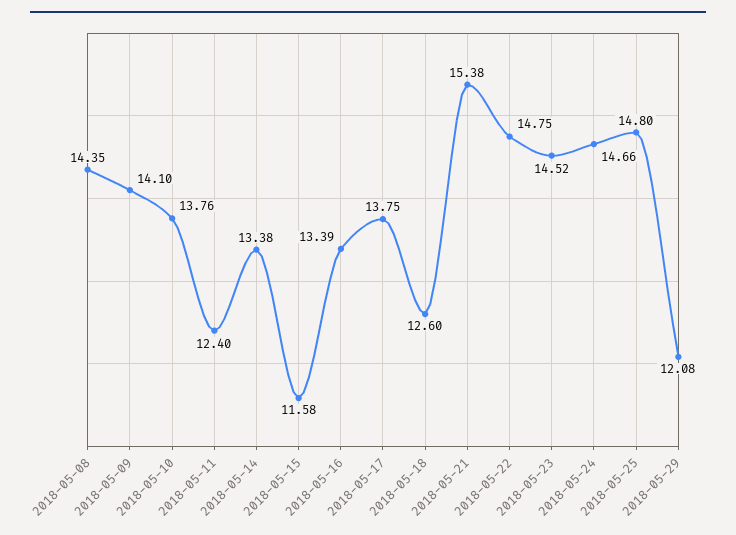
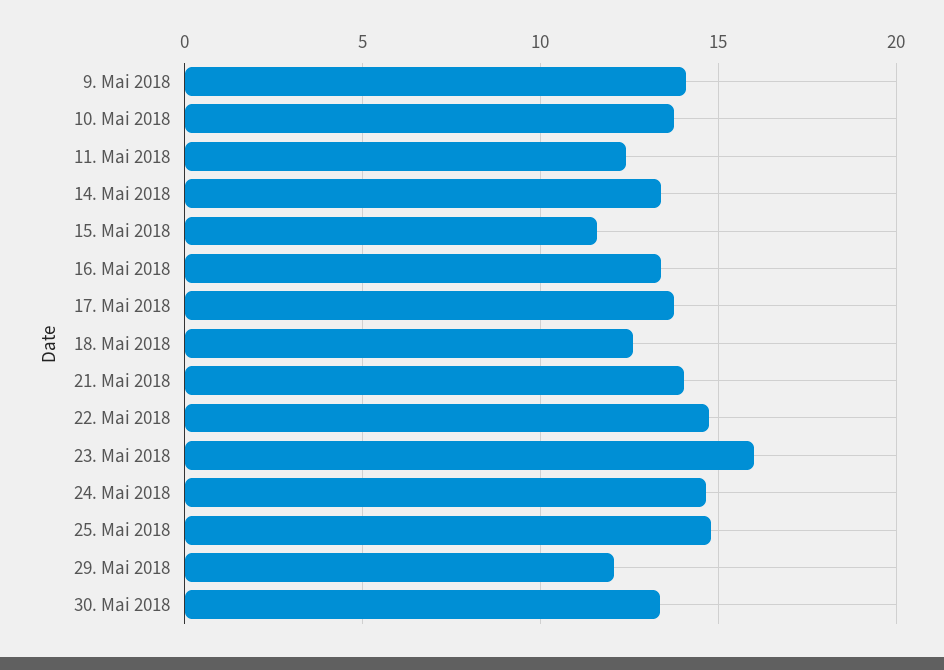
2018-05-08: 14.35 -> none
2018-05-21: 15.38 -> 14
2018-05-23: 14.52 -> 16
30. Mai 2018: none -> 13.5

